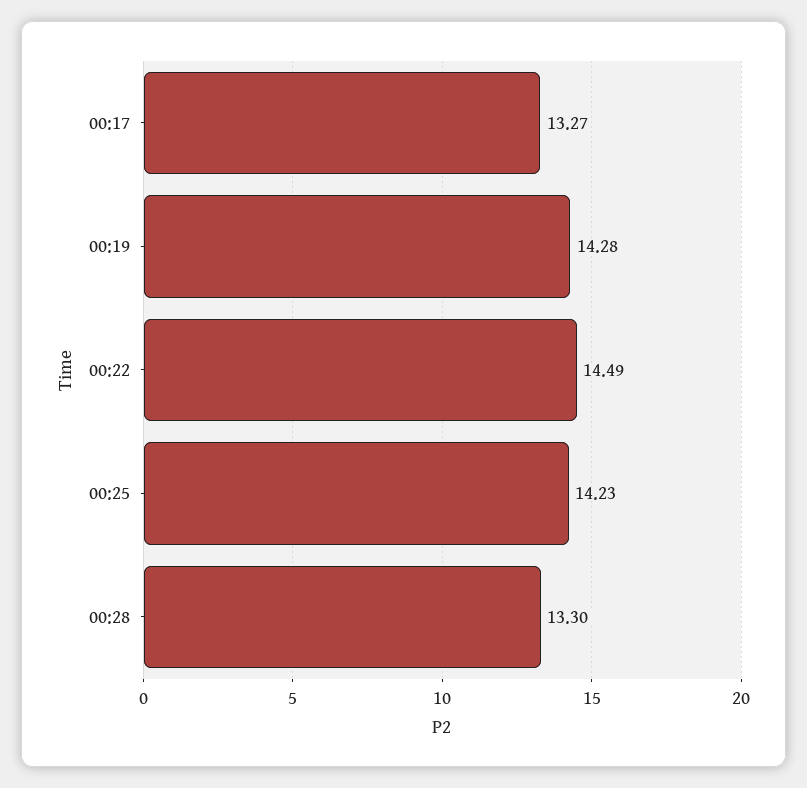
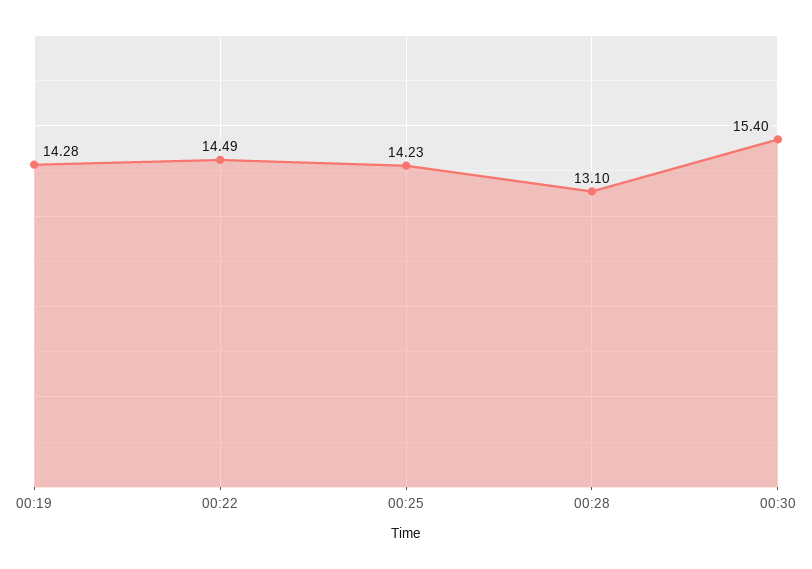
00:17: 13.27 -> none
00:28: 13.3 -> 13.1
00:30: none -> 15.4

